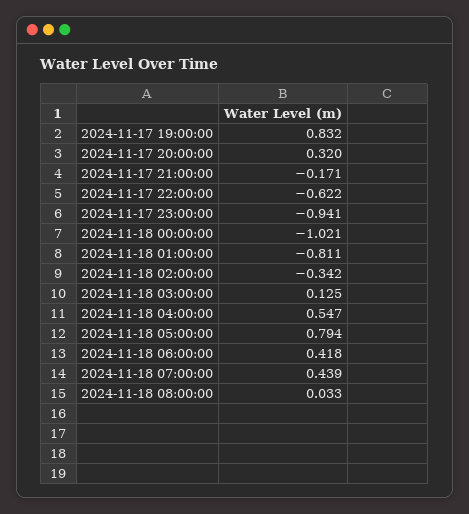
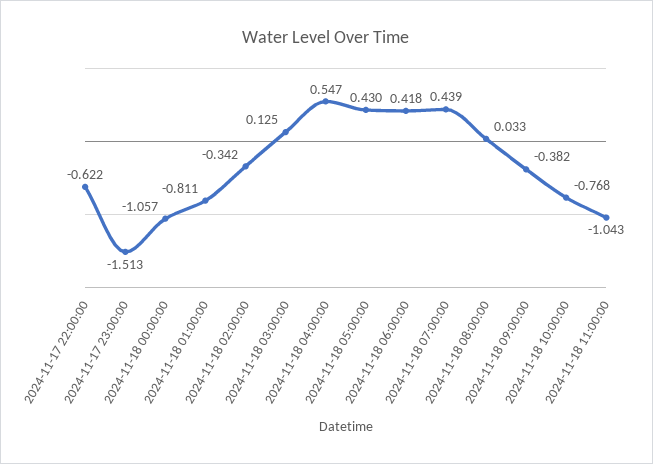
2024-11-17 19:00:00: 0.832 -> none
2024-11-17 20:00:00: 0.32 -> none
2024-11-17 21:00:00: -0.171 -> none
2024-11-17 23:00:00: -0.941 -> -1.513
2024-11-18 00:00:00: -1.021 -> -1.057
2024-11-18 05:00:00: 0.794 -> 0.43
2024-11-18 09:00:00: none -> -0.382
2024-11-18 10:00:00: none -> -0.768
2024-11-18 11:00:00: none -> -1.043

